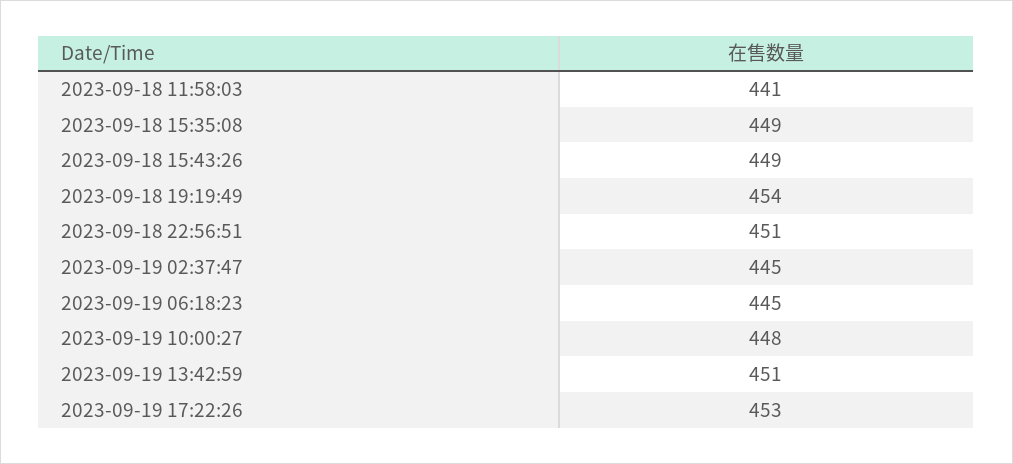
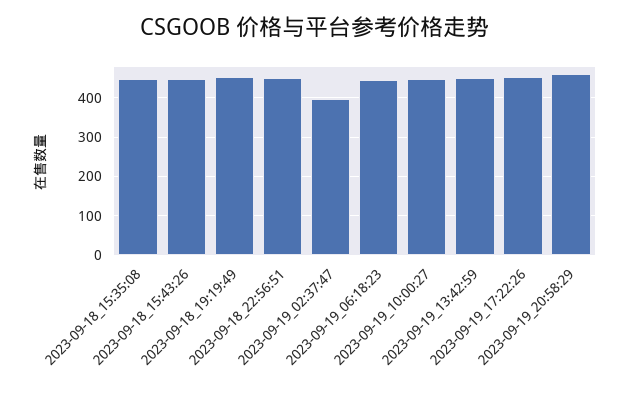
2023-09-18 11:58:03: 441 -> none
2023-09-19 02:37:47: 445 -> 400
2023-09-19_20:58:29: none -> 460

